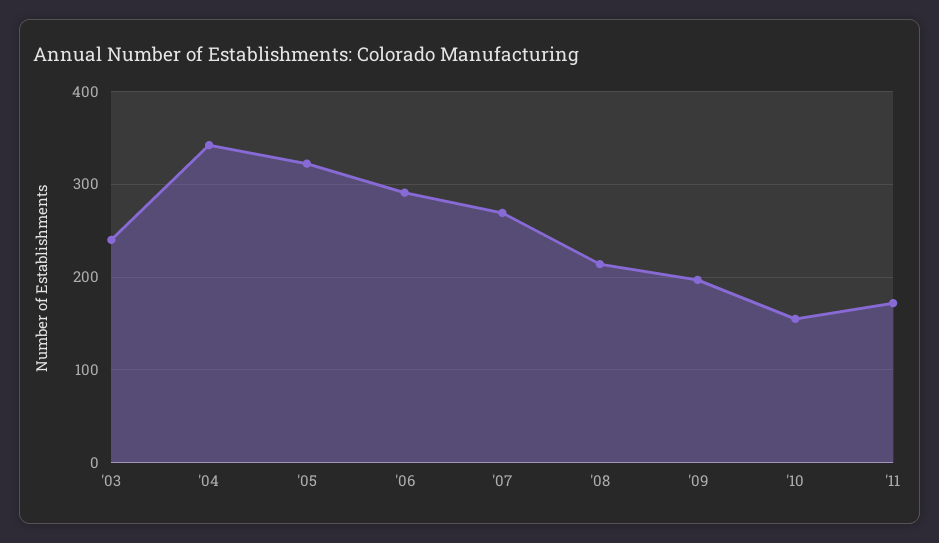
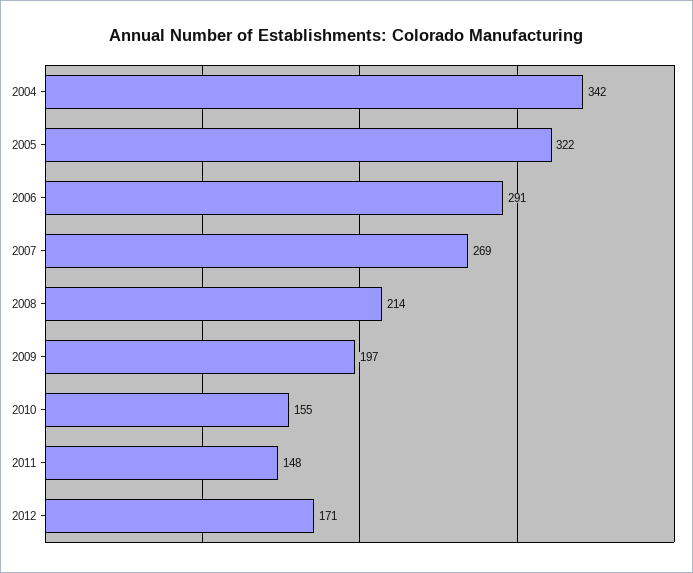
'03: 240 -> none
'11: 170 -> 148
2012: none -> 171

